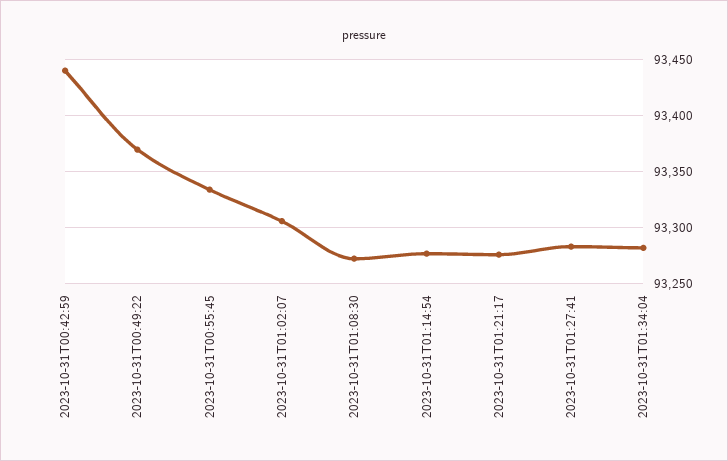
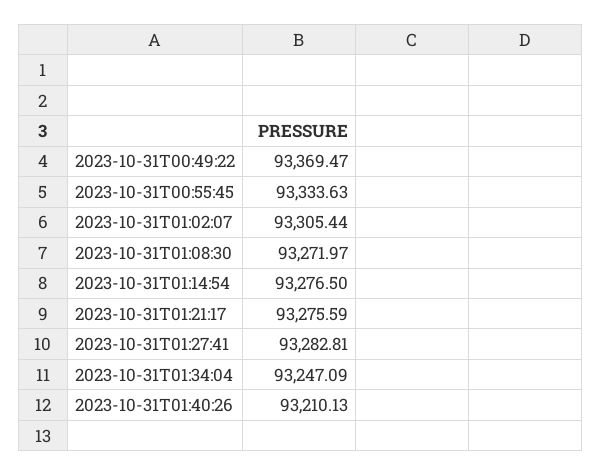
2023-10-31T00:42:59: 93440 -> none
2023-10-31T01:34:04: 93280 -> 93247.09
2023-10-31T01:40:26: none -> 93210.13

